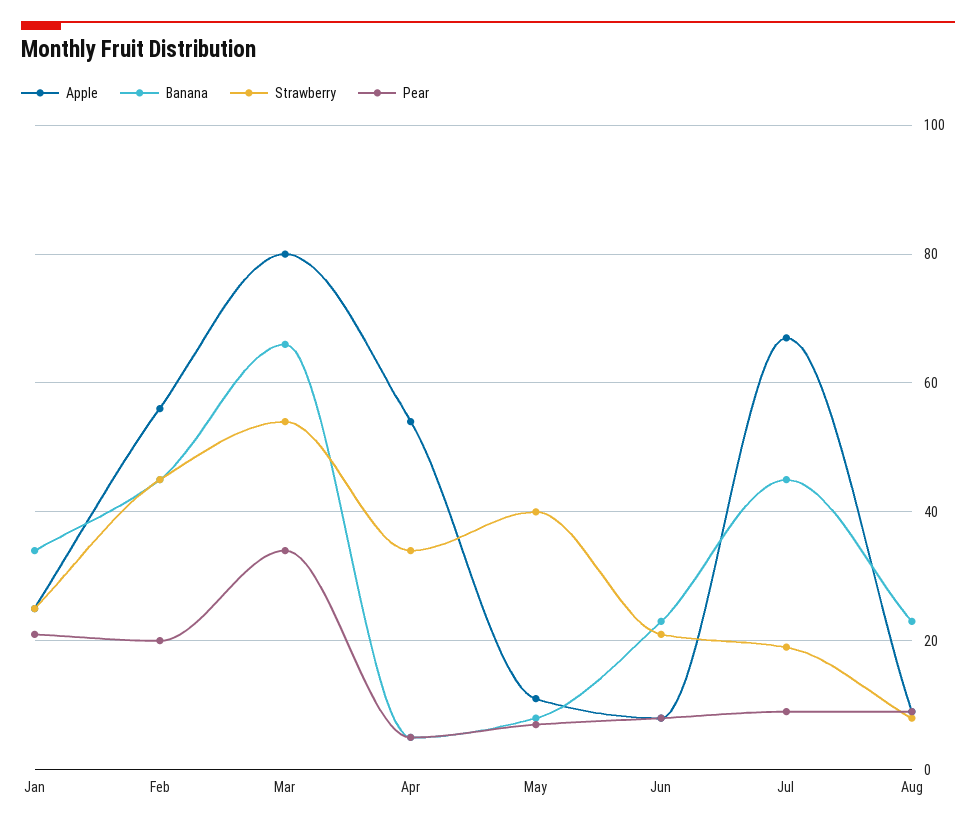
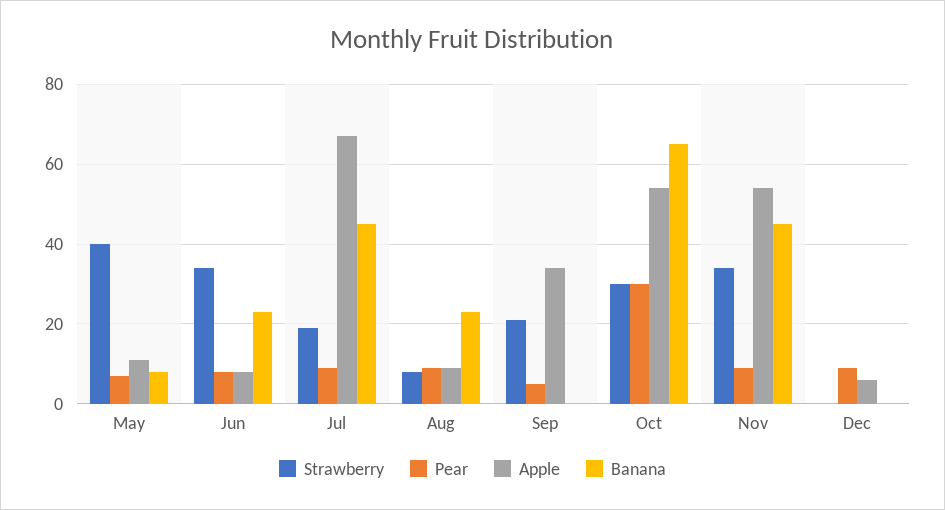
Apple, Jan: 25 -> none
Banana, Jan: 35 -> none
Strawberry, Jan: 25 -> none
Pear, Jan: 20 -> none
Apple, Feb: 55 -> none
Banana, Feb: 45 -> none
Strawberry, Feb: 45 -> none
Pear, Feb: 20 -> none
Apple, Mar: 80 -> none
Banana, Mar: 65 -> none
Strawberry, Mar: 55 -> none
Pear, Mar: 35 -> none
Apple, Apr: 55 -> none
Banana, Apr: 5 -> none
Strawberry, Apr: 35 -> none
Pear, Apr: 5 -> none
Strawberry, Jun: 20 -> 35
Strawberry, Sep: none -> 20
Pear, Sep: none -> 5
Apple, Sep: none -> 35
Banana, Sep: none -> 0
Strawberry, Oct: none -> 30
Pear, Oct: none -> 30
Apple, Oct: none -> 55
Banana, Oct: none -> 65
Strawberry, Nov: none -> 35
Pear, Nov: none -> 10
Apple, Nov: none -> 55
Banana, Nov: none -> 45
Strawberry, Dec: none -> 0
Pear, Dec: none -> 10
Apple, Dec: none -> 5
Banana, Dec: none -> 0

